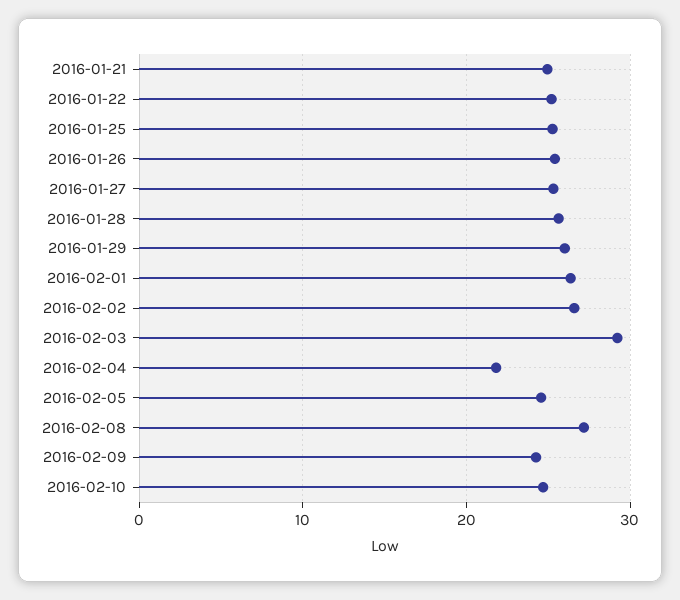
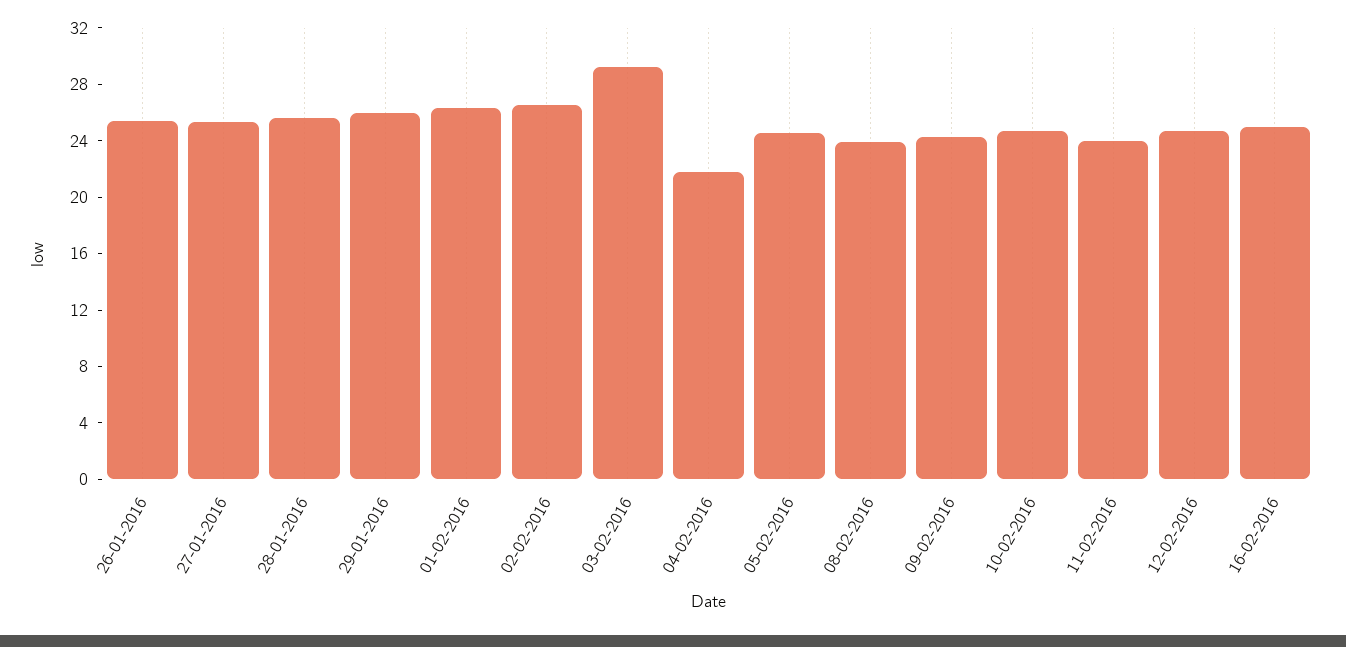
2016-01-21: 25 -> none
2016-01-22: 25 -> none
2016-01-25: 25 -> none
2016-02-08: 27 -> 24
11-02-2016: none -> 24
12-02-2016: none -> 25
16-02-2016: none -> 25

